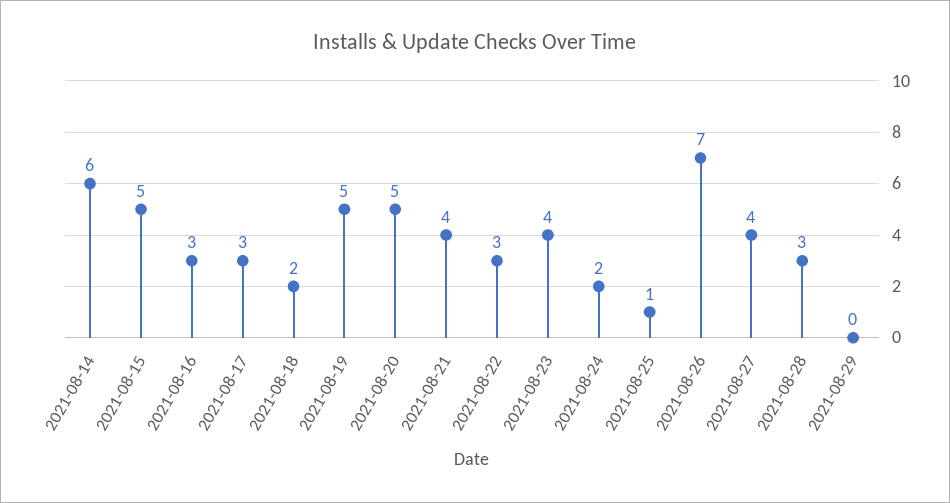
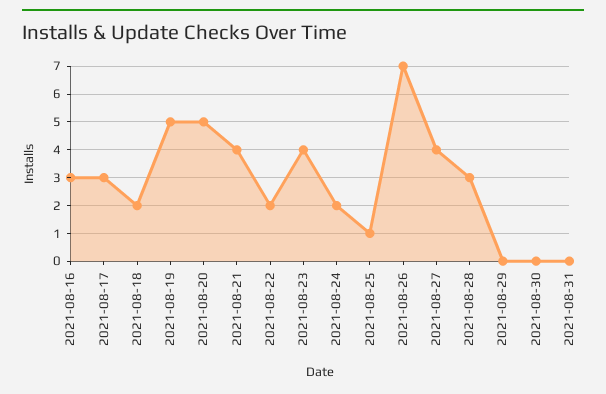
2021-08-14: 6 -> none
2021-08-15: 5 -> none
2021-08-22: 3 -> 2
2021-08-30: none -> 0
2021-08-31: none -> 0

